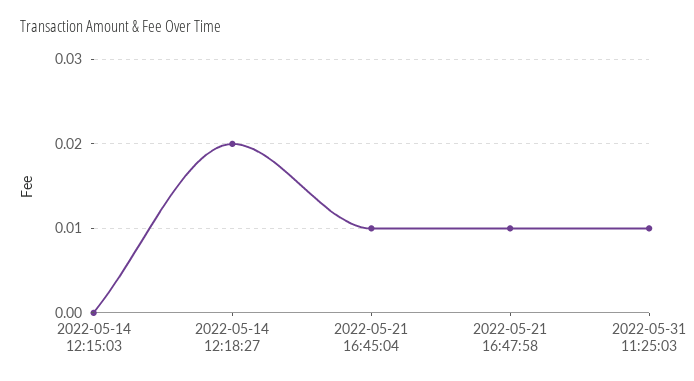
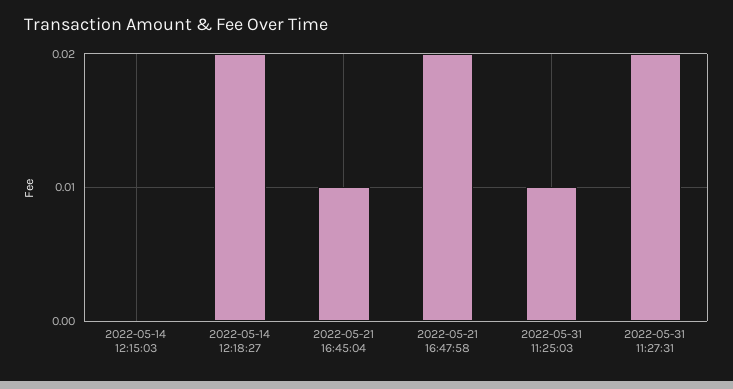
2022-05-21 16:47:58: 0.01 -> 0.02
2022-05-31 11:27:31: none -> 0.02

